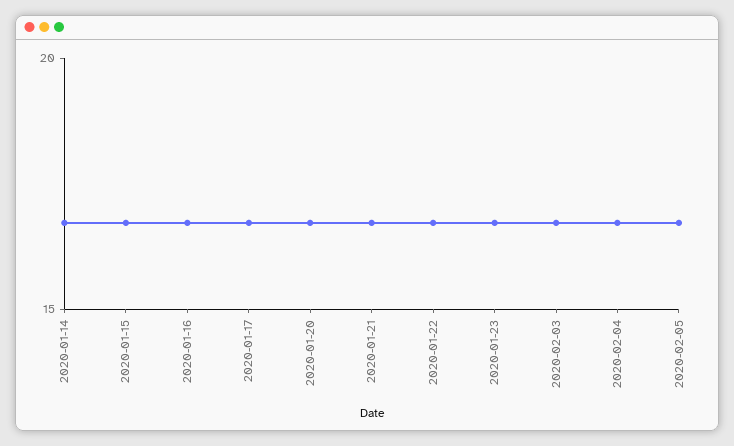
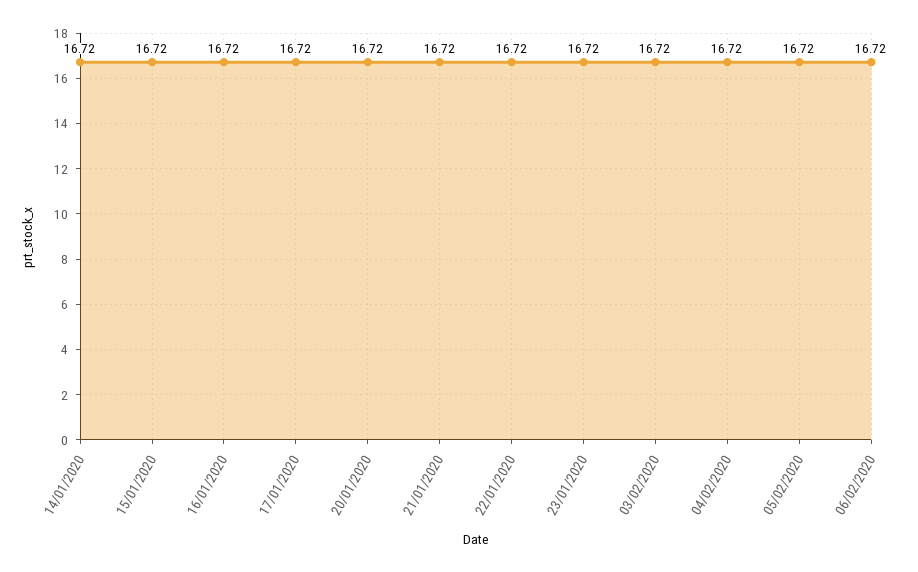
06/02/2020: none -> 16.72

